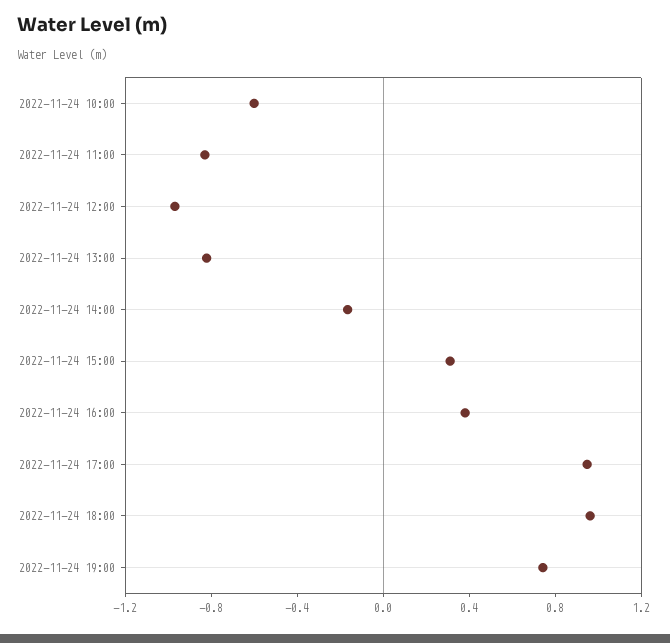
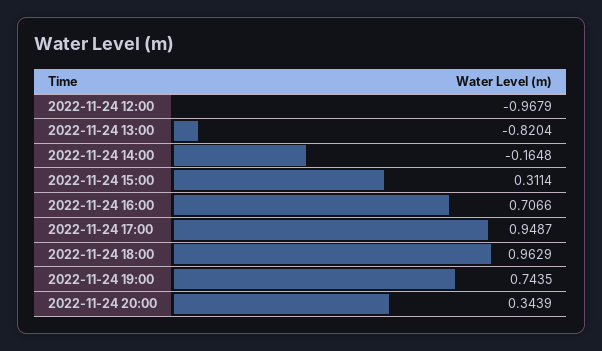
2022-11-24 10:00: -0.6 -> none
2022-11-24 11:00: -0.8 -> none
2022-11-24 16:00: 0.4 -> 0.7066
2022-11-24 20:00: none -> 0.3439

